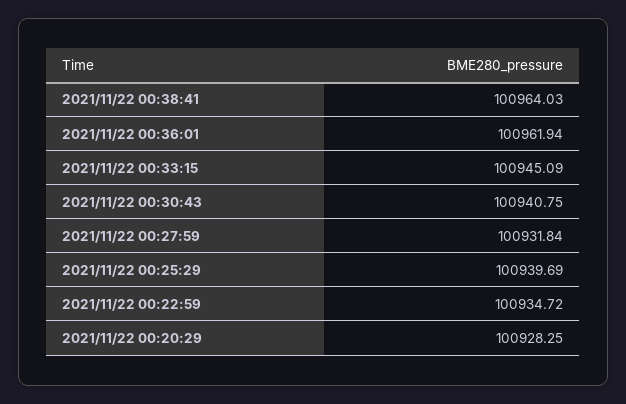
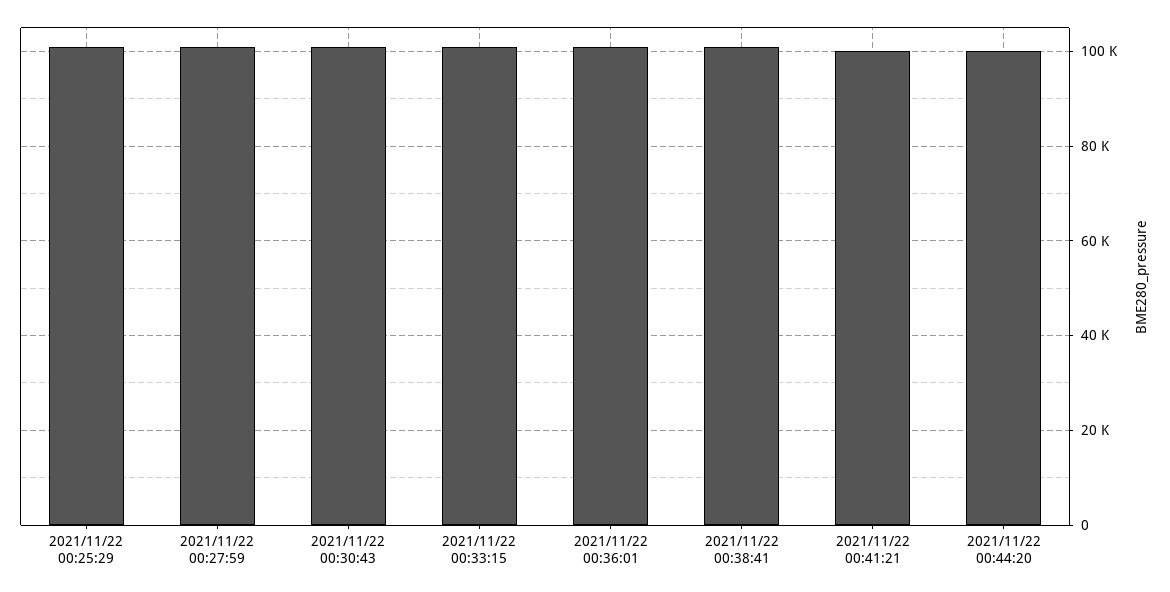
2021/11/22 00:22:59: 100934.72 -> none
2021/11/22 00:20:29: 100928.25 -> none
2021/11/22 00:41:21: none -> 100000
2021/11/22 00:44:20: none -> 100000

